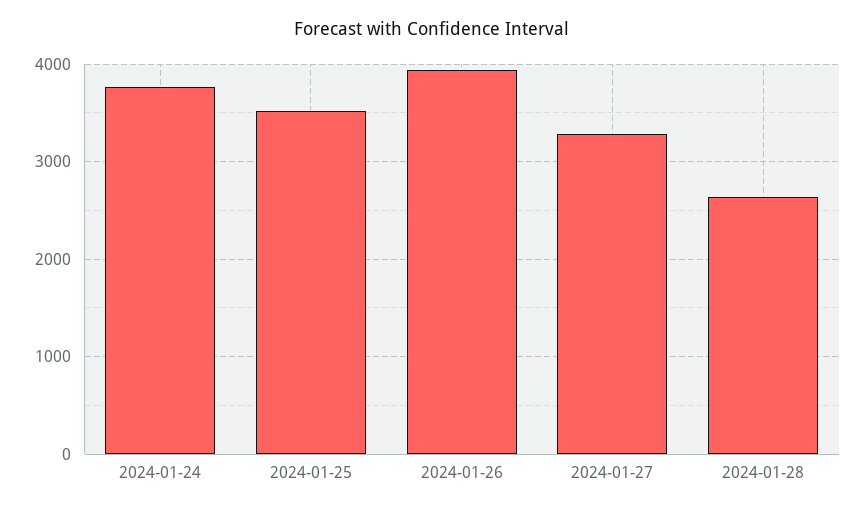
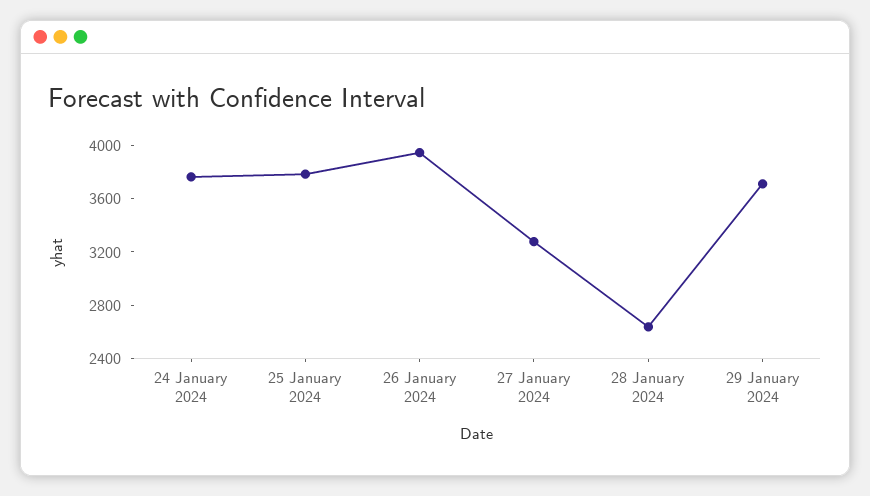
2024-01-25: 3500 -> 3800
29 January 2024: none -> 3700

